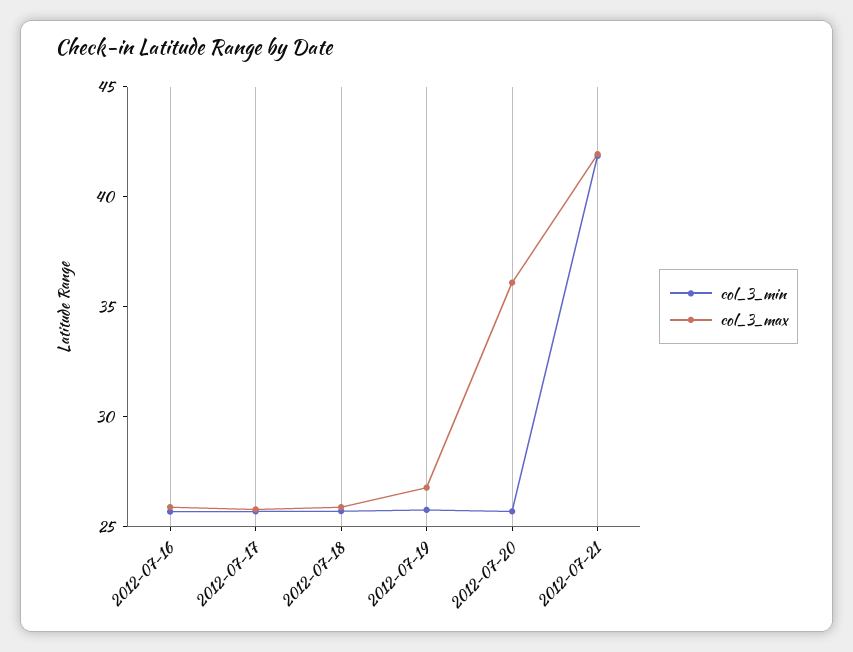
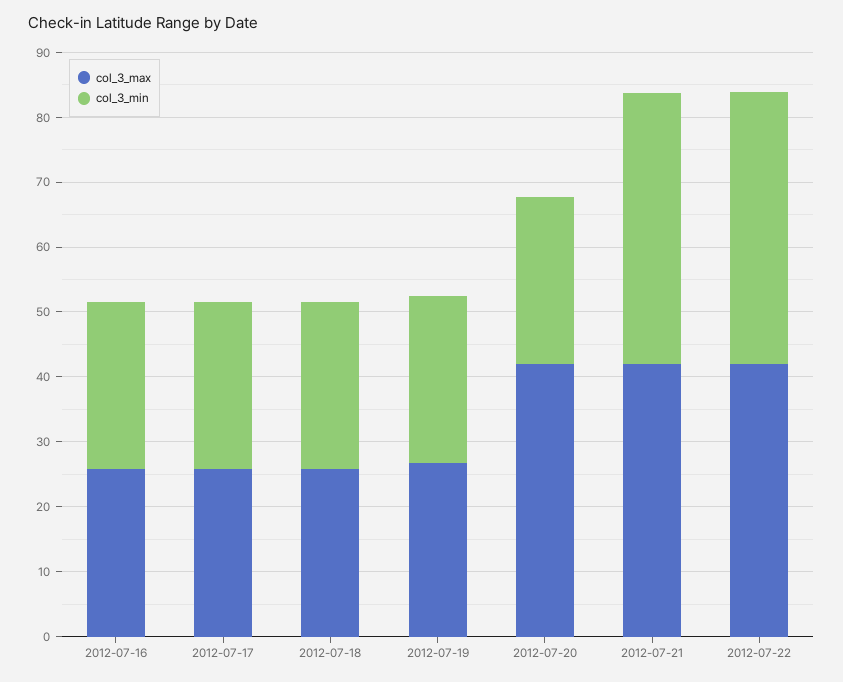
col_3_max, 2012-07-20: 36 -> 42
col_3_max, 2012-07-22: none -> 42
col_3_min, 2012-07-22: none -> 42

